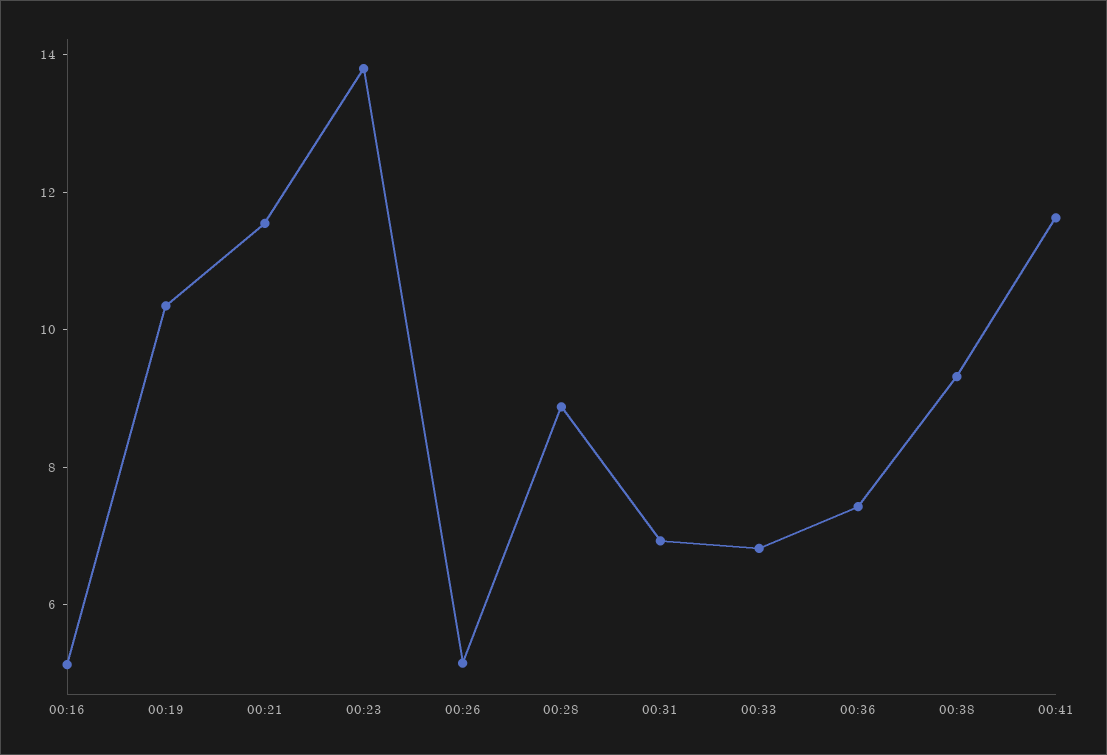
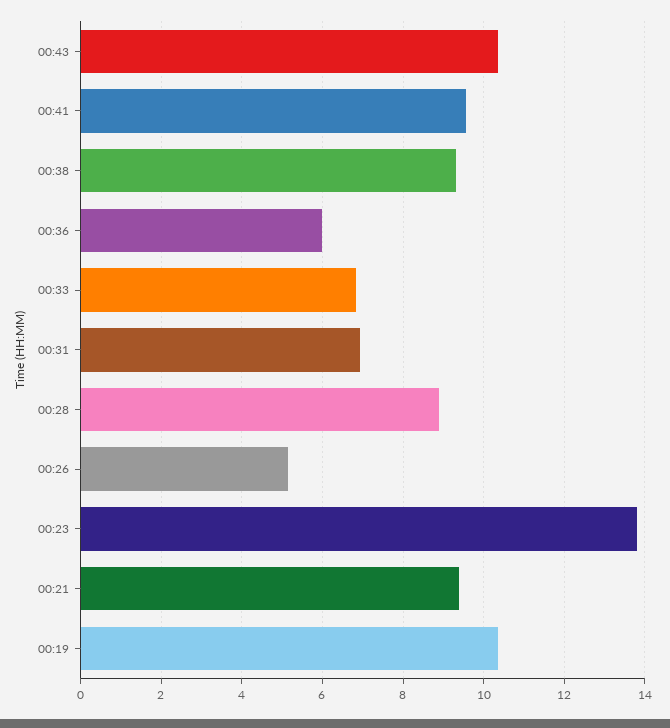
00:16: 5 -> none
00:21: 11.5 -> 9.4
00:36: 7.5 -> 6
00:41: 11.5 -> 9.6
00:43: none -> 10.4

